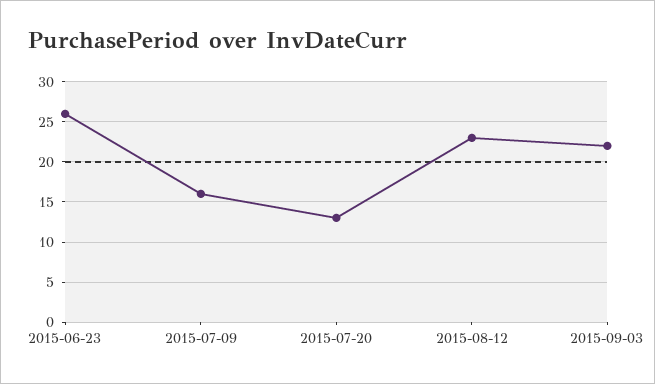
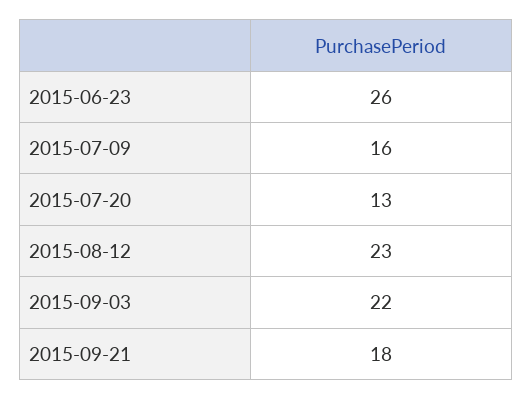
2015-09-21: none -> 18

